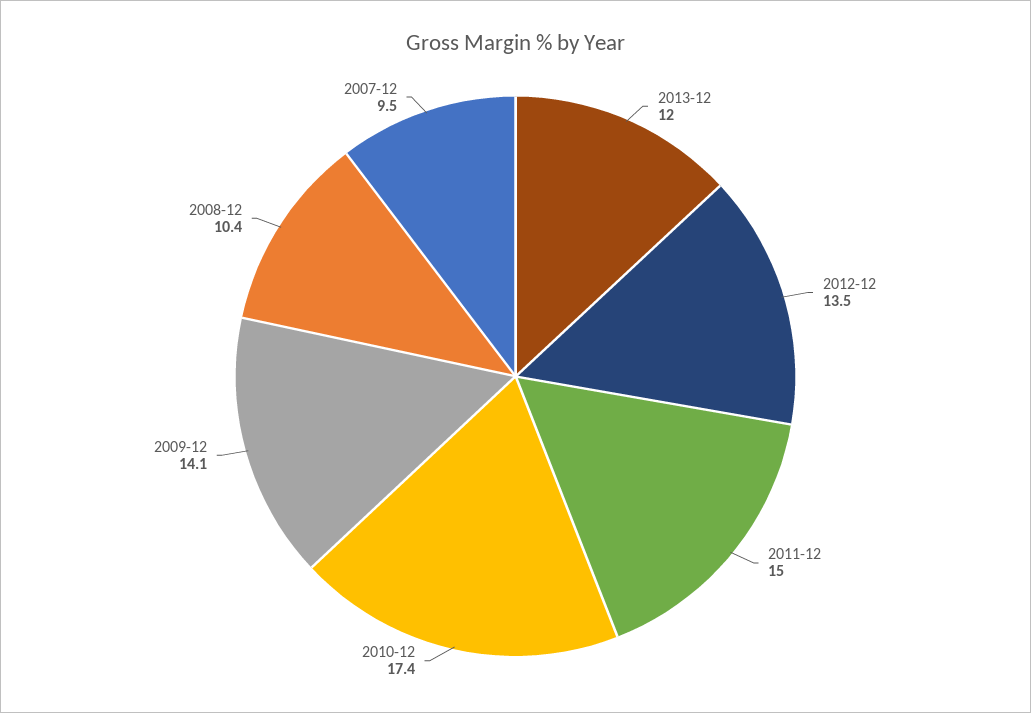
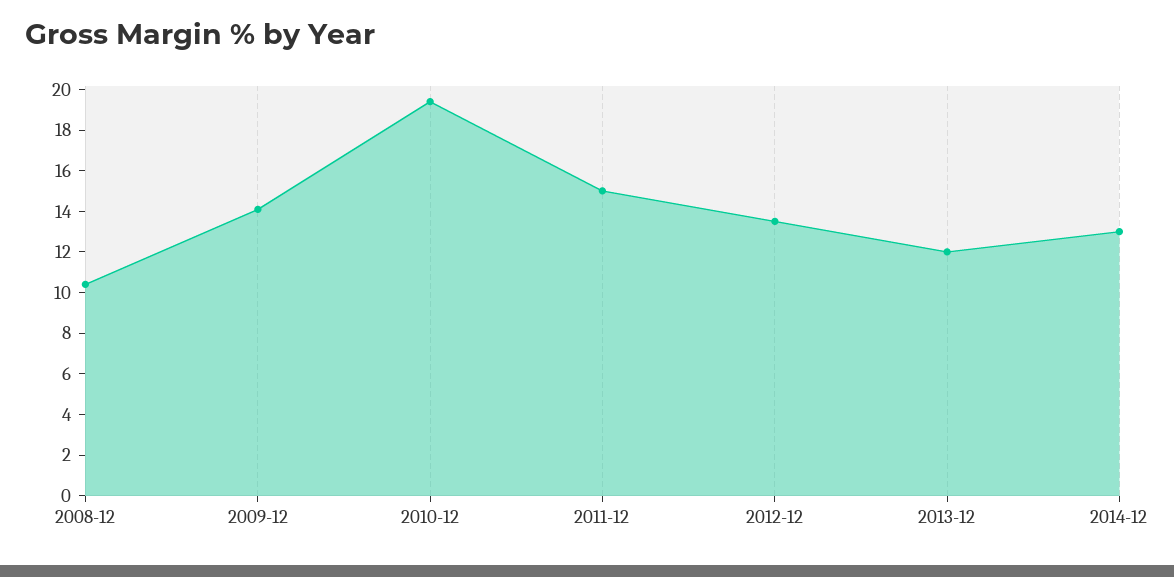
2010-12: 17.4 -> 19.5
2007-12: 9.5 -> none
2014-12: none -> 13

